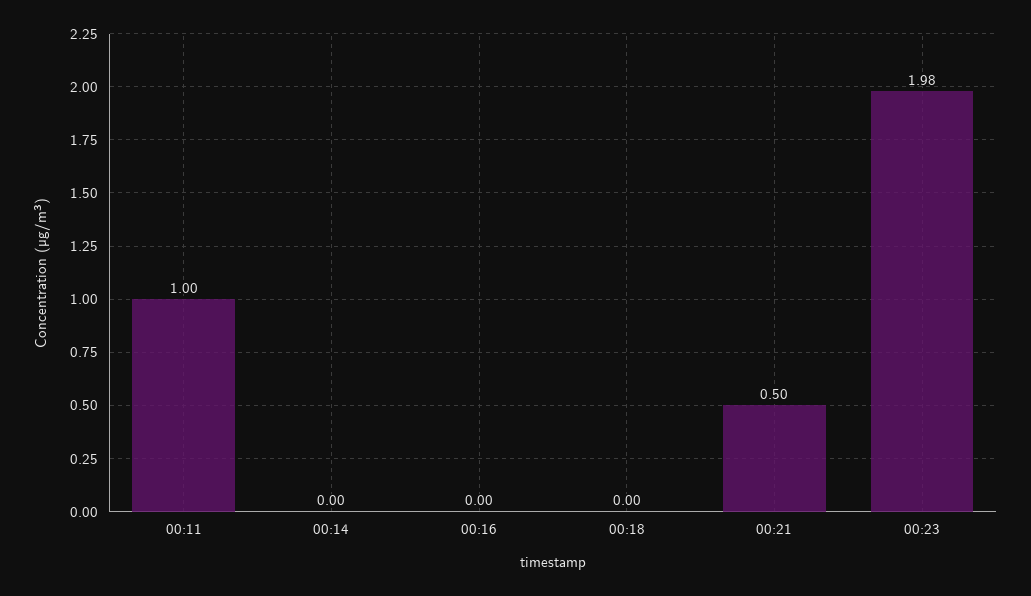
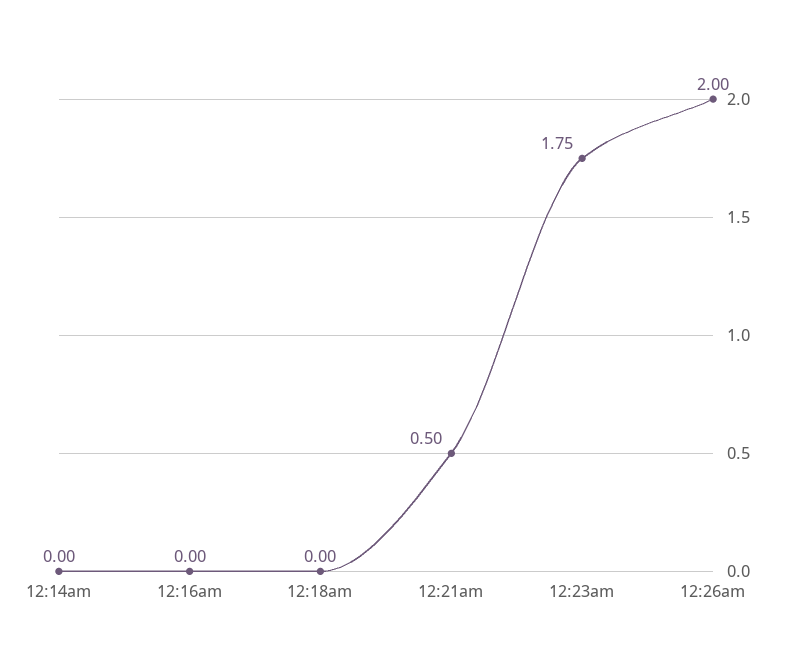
00:11: 1 -> none
00:23: 1.98 -> 1.75
12:26am: none -> 2

